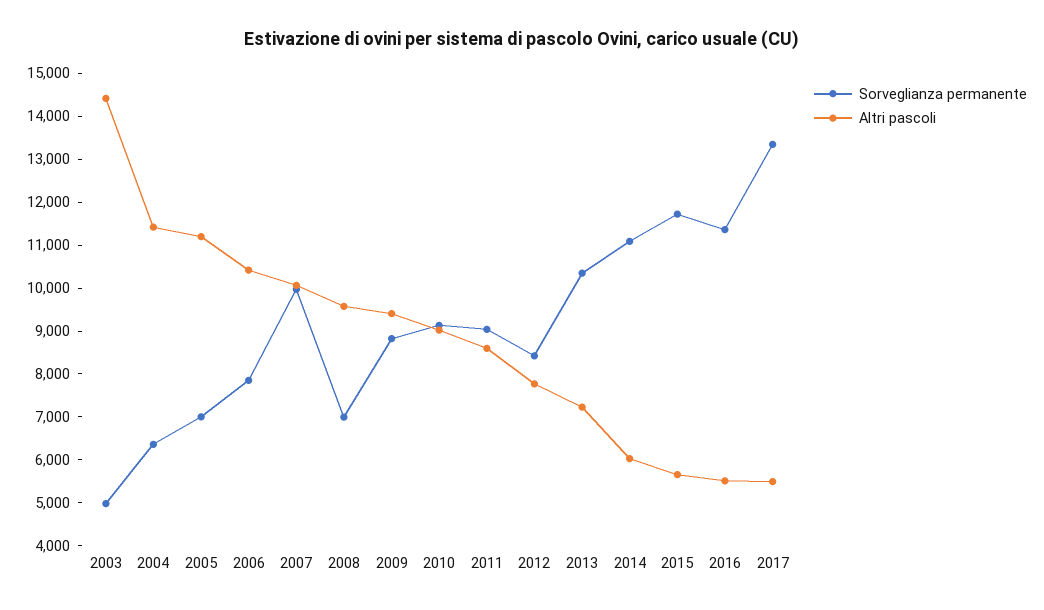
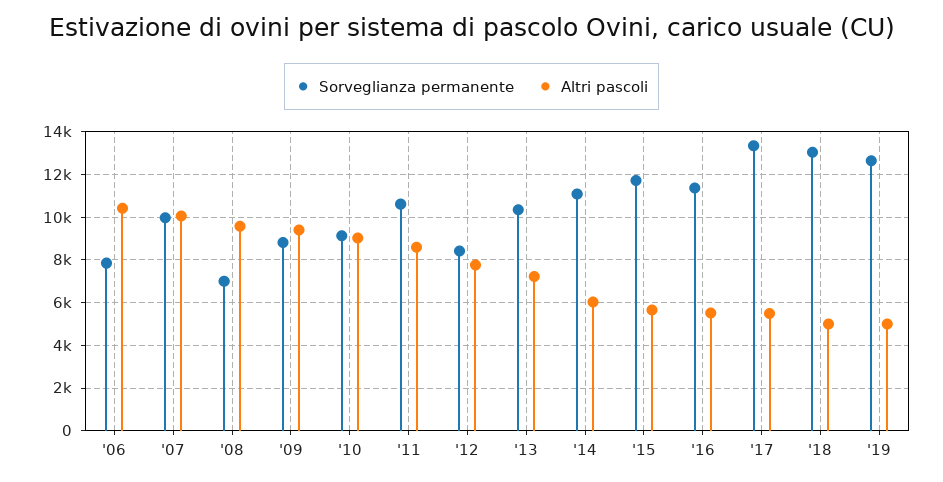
Sorveglianza permanente, 2003: 5000 -> none
Altri pascoli, 2003: 14400 -> none
Sorveglianza permanente, 2004: 6400 -> none
Altri pascoli, 2004: 11400 -> none
Sorveglianza permanente, 2005: 7000 -> none
Altri pascoli, 2005: 11200 -> none
Sorveglianza permanente, 2011: 9000 -> 10500
Sorveglianza permanente, '18: none -> 13000
Altri pascoli, '18: none -> 5000
Sorveglianza permanente, '19: none -> 12500
Altri pascoli, '19: none -> 5000

